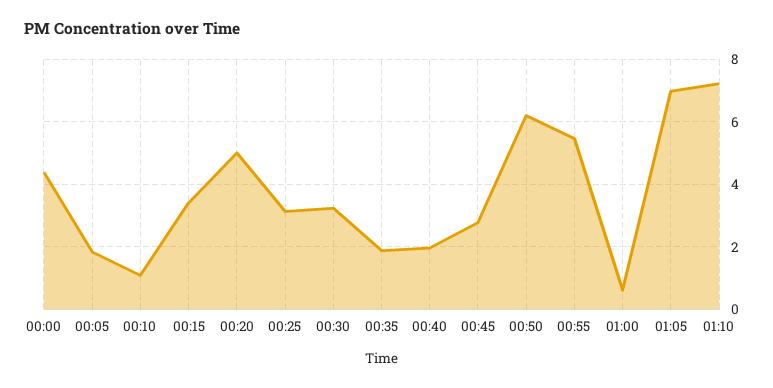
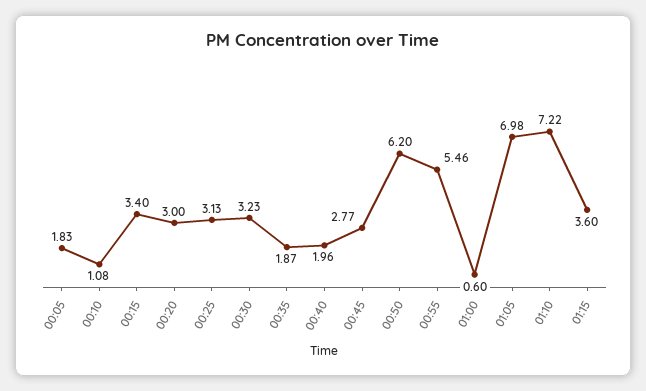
00:00: 4.4 -> none
00:20: 5 -> 3
01:15: none -> 3.6

